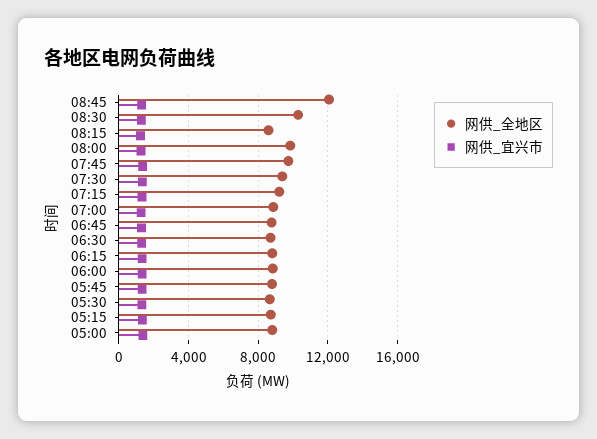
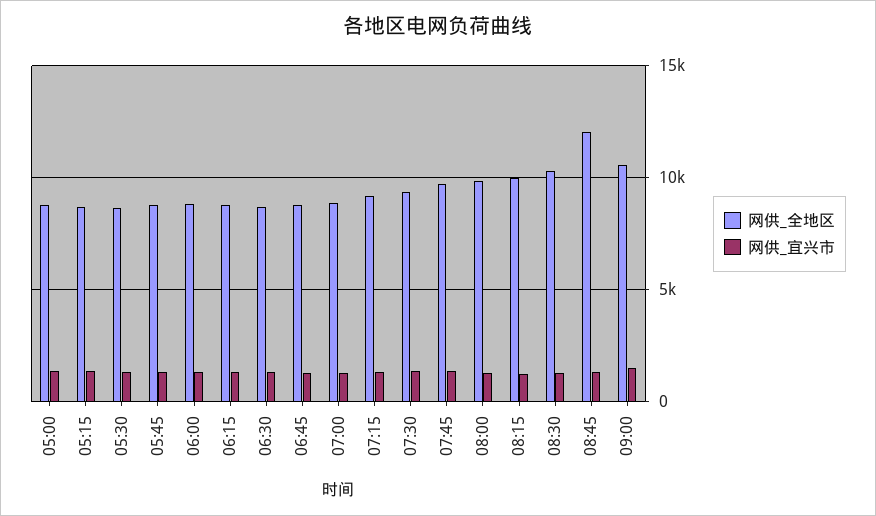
网供_全地区, 08:15: 8500 -> 10000
网供_全地区, 09:00: none -> 10500
网供_宜兴市, 09:00: none -> 1500

